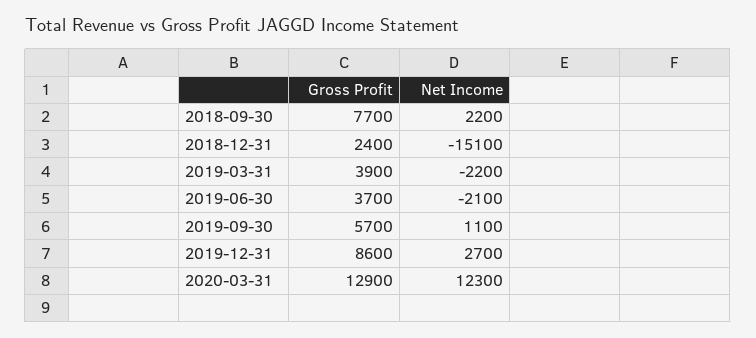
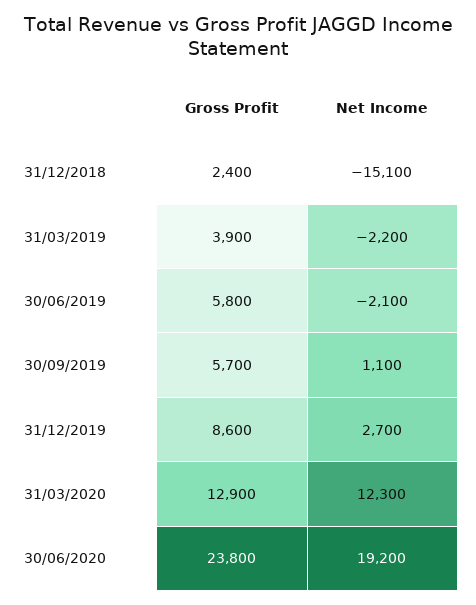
Gross Profit, 2018-09-30: 7700 -> none
Net Income, 2018-09-30: 2200 -> none
Gross Profit, 2019-06-30: 3700 -> 5800
Gross Profit, 30/06/2020: none -> 23800
Net Income, 30/06/2020: none -> 19200

